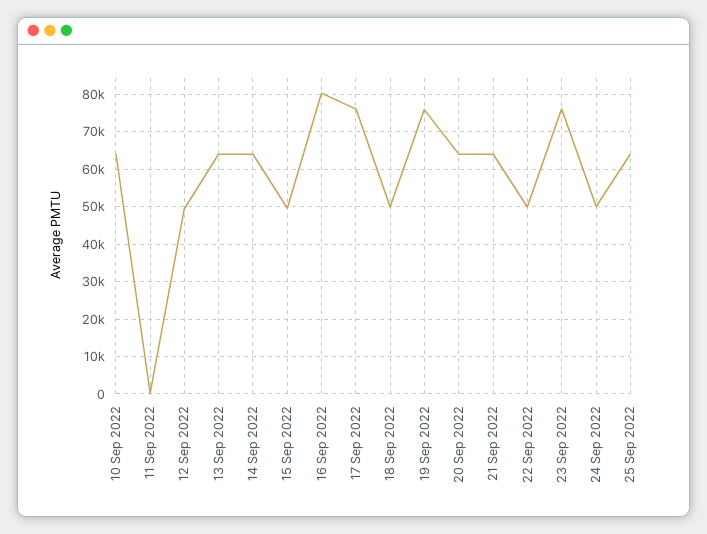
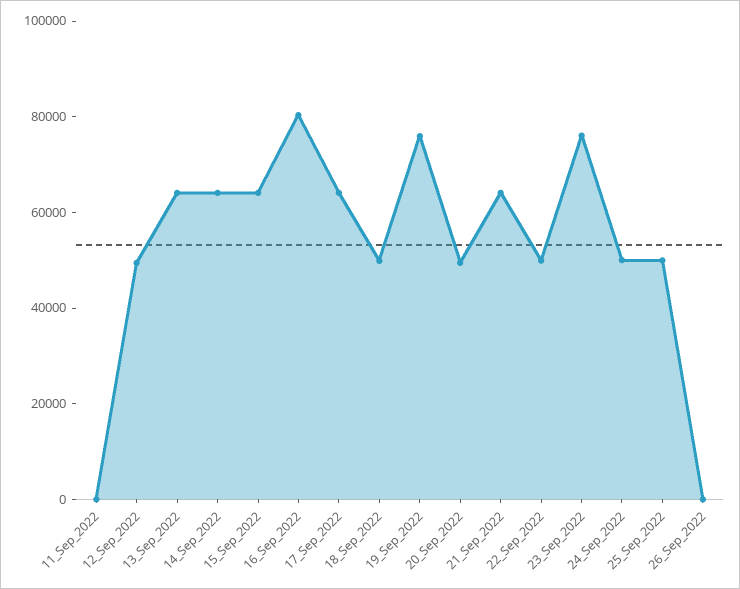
10 Sep 2022: 64000 -> none
15 Sep 2022: 50000 -> 65000
17 Sep 2022: 76000 -> 65000
20 Sep 2022: 64000 -> 50000
25 Sep 2022: 64000 -> 50000
26_Sep_2022: none -> 0

